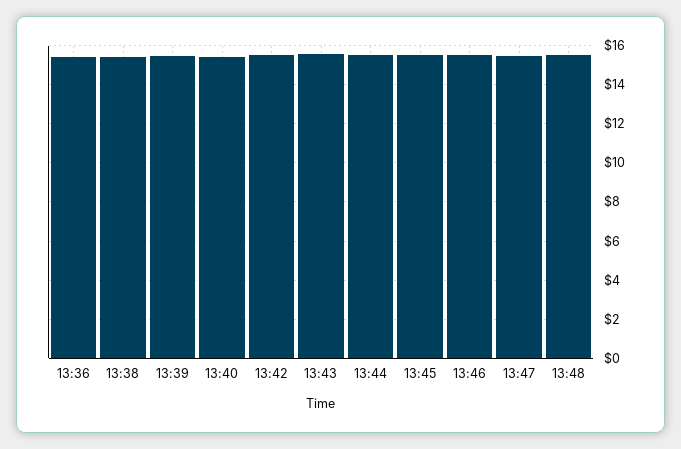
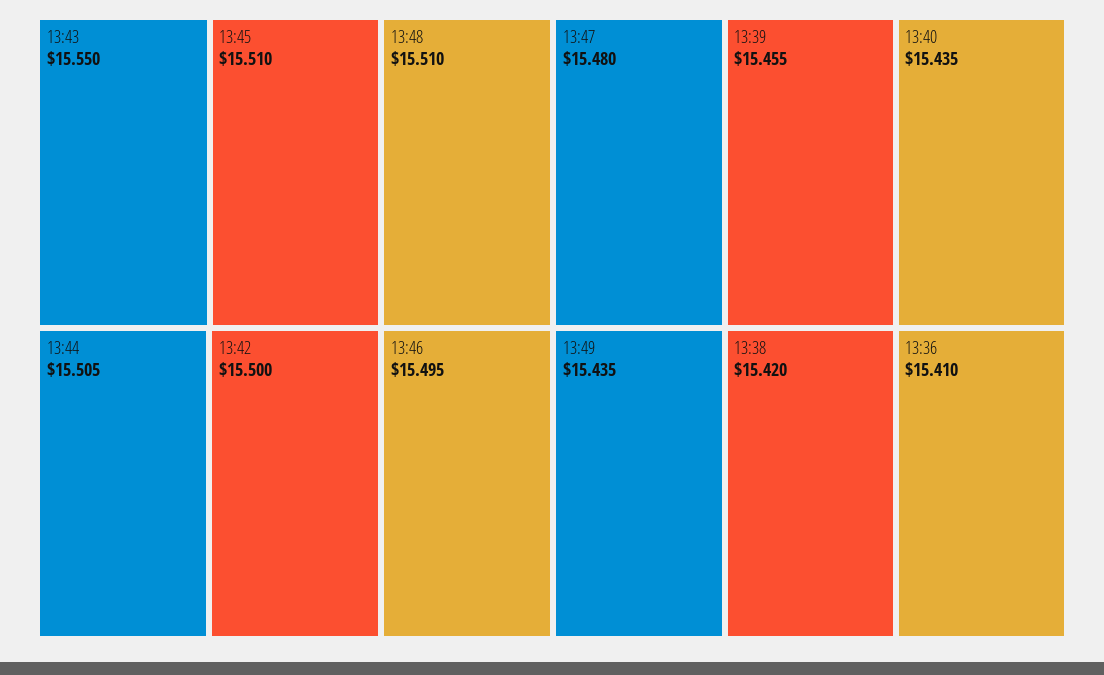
13:49: none -> 15.435

